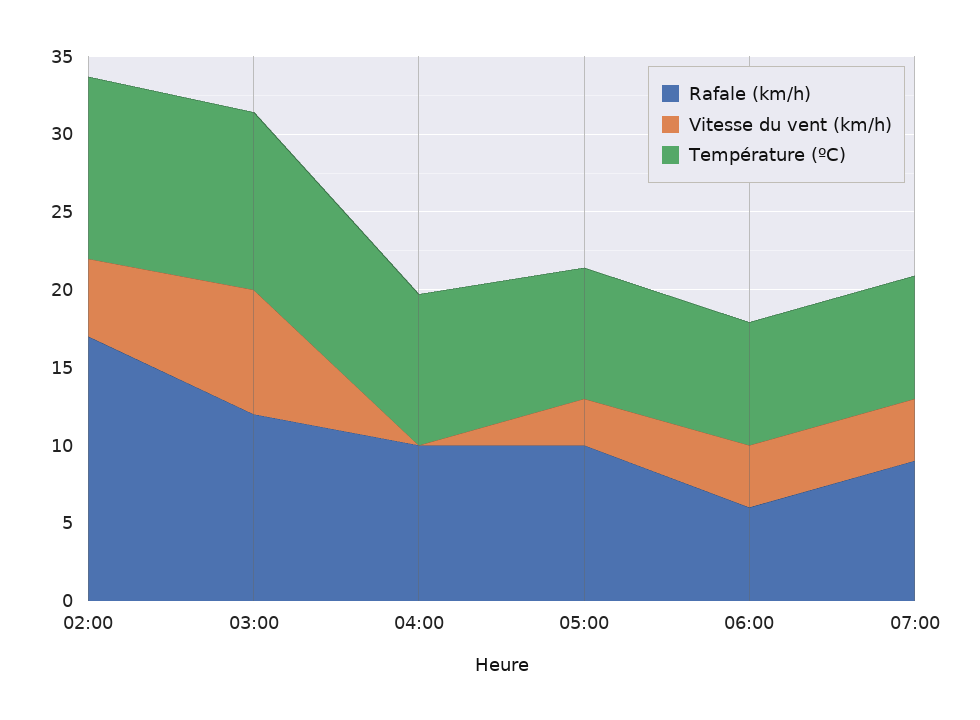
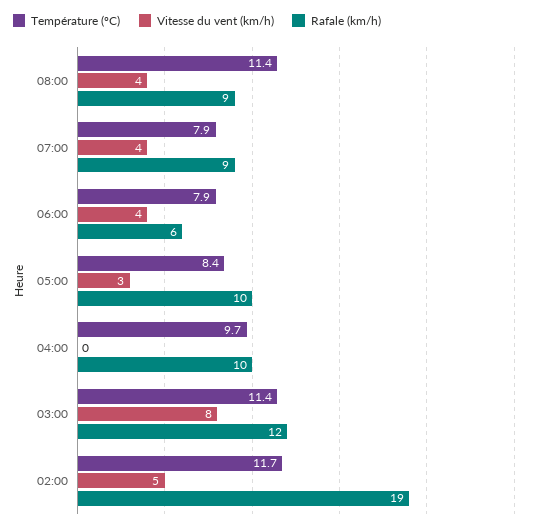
Rafale (km/h), 02:00: 17 -> 19
Température (ºC), 08:00: none -> 11.4
Vitesse du vent (km/h), 08:00: none -> 4
Rafale (km/h), 08:00: none -> 9

